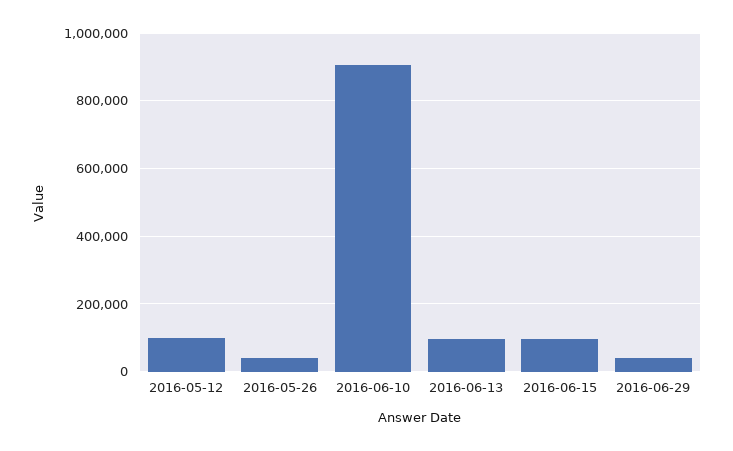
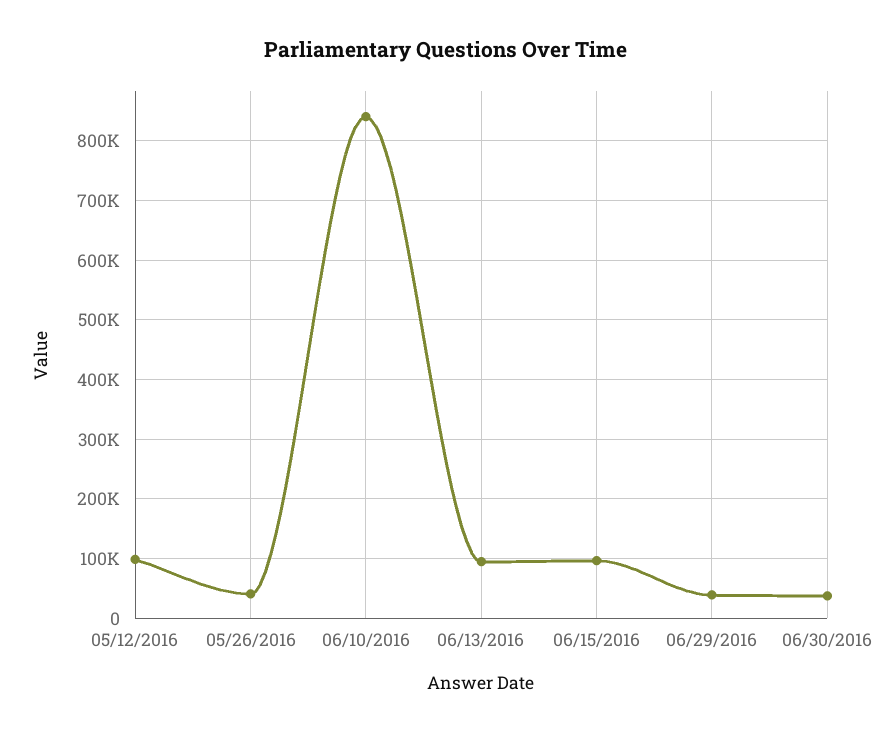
2016-06-10: 900000 -> 840000
06/30/2016: none -> 40000

